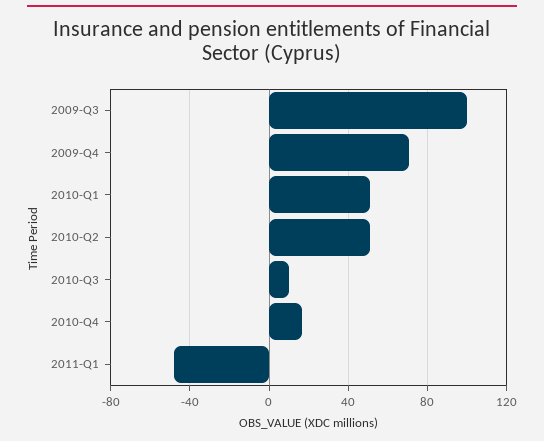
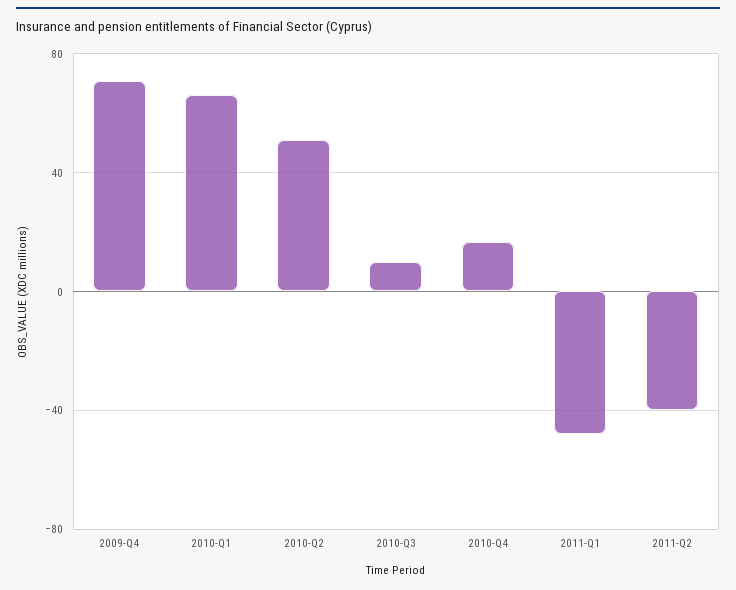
2009-Q3: 100 -> none
2010-Q1: 50 -> 65
2011-Q2: none -> -40

